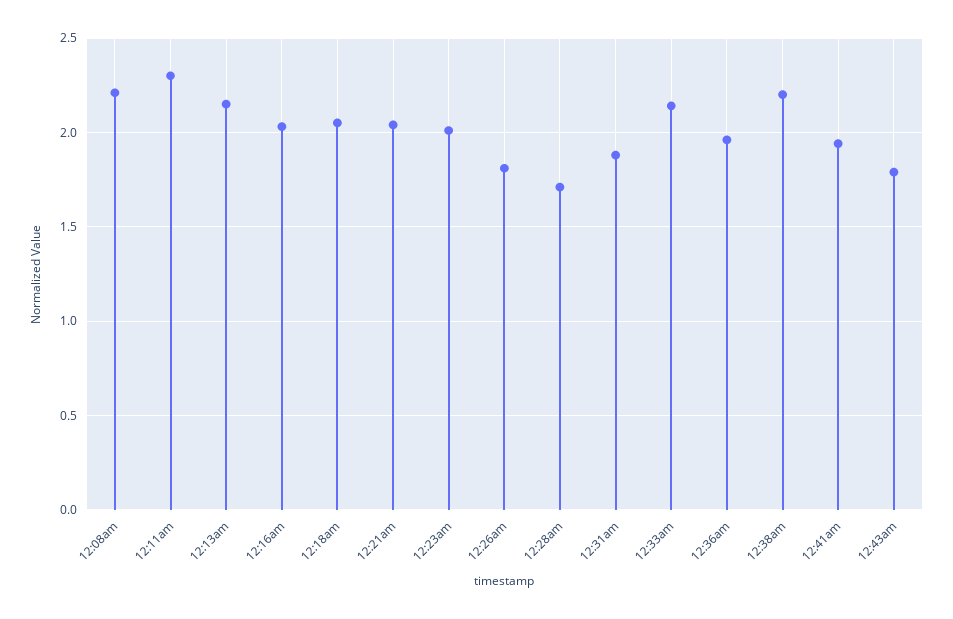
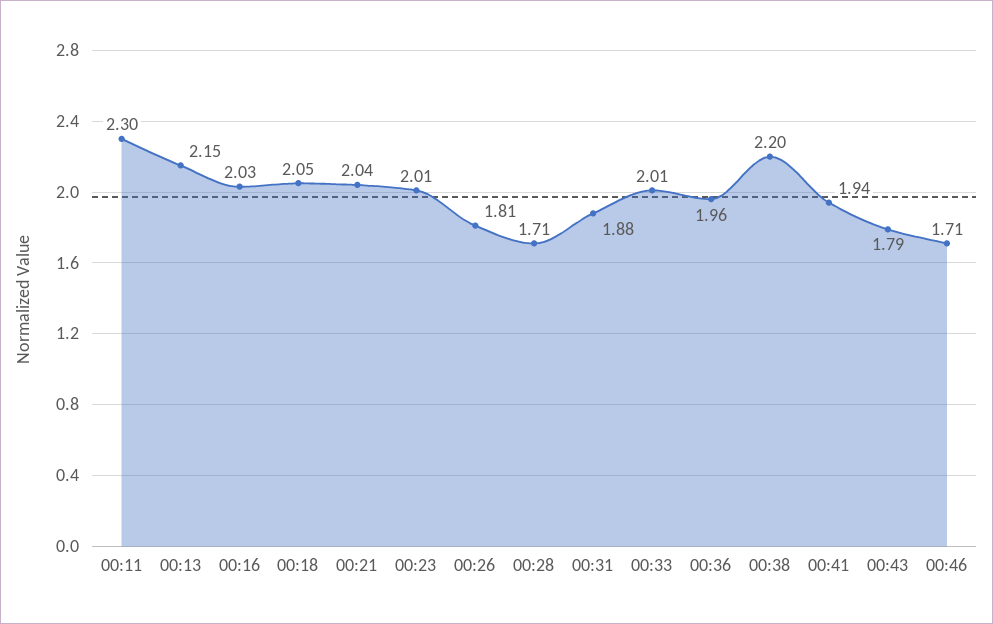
12:08am: 2.2 -> none
12:33am: 2.15 -> 2.01
00:46: none -> 1.71

